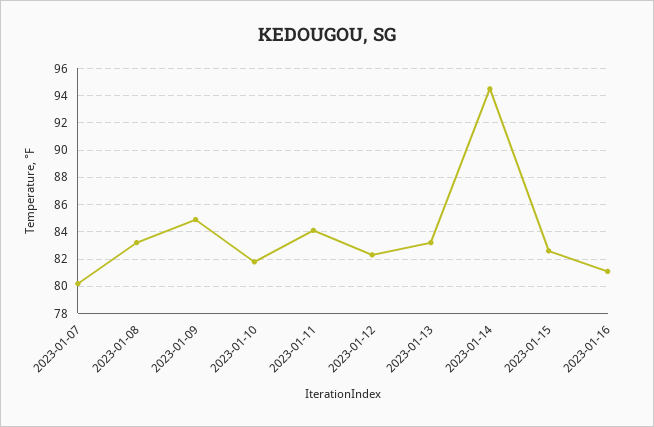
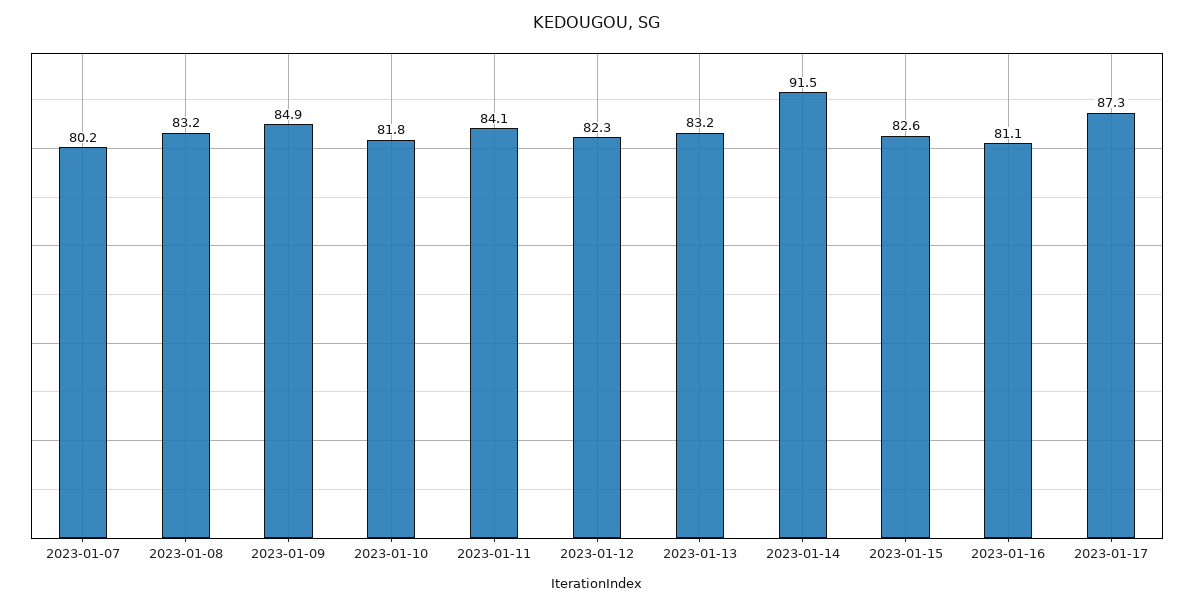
2023-01-14: 94.5 -> 91.5
2023-01-17: none -> 87.3

